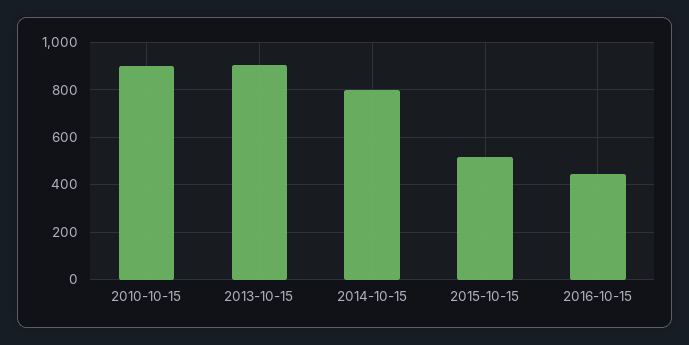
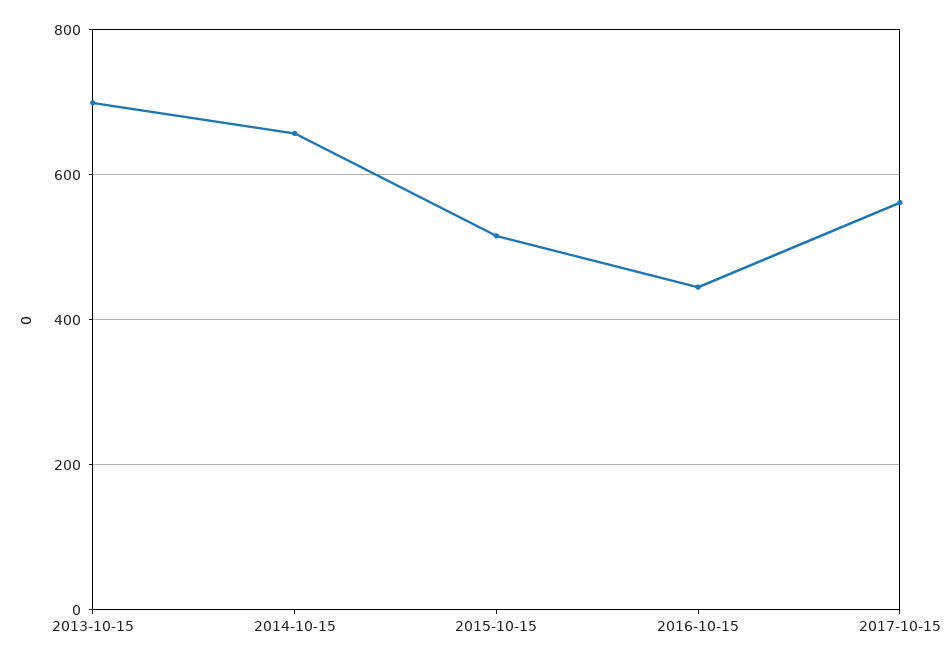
2010-10-15: 900 -> none
2013-10-15: 900 -> 700
2014-10-15: 800 -> 660
2017-10-15: none -> 560

